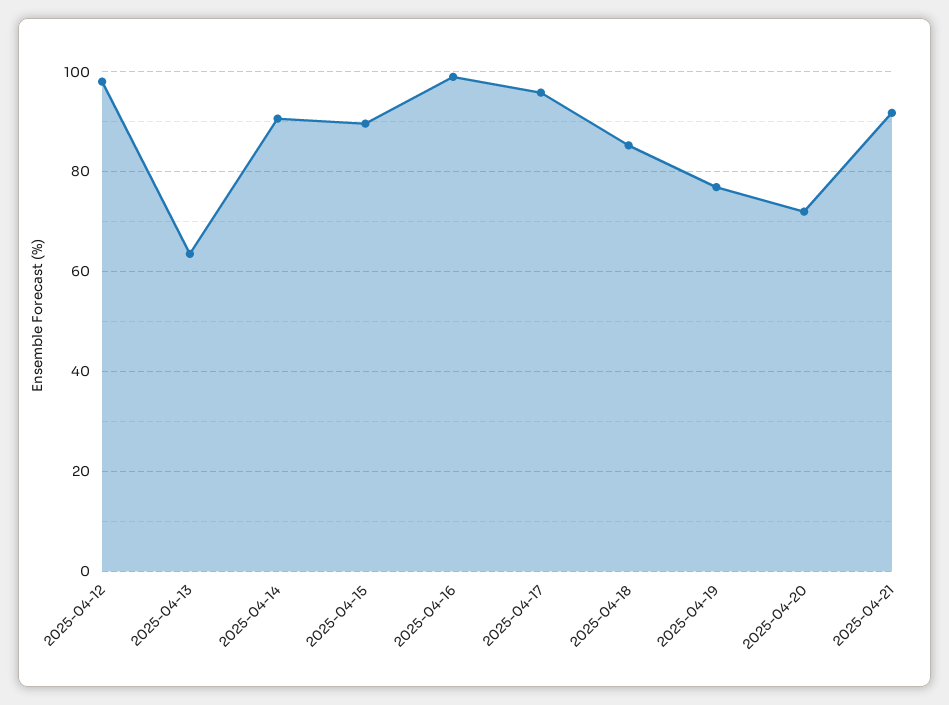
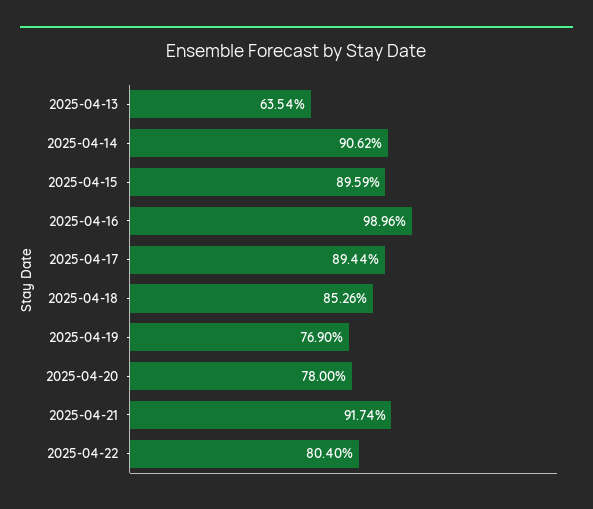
2025-04-12: 98 -> none
2025-04-17: 96 -> 89.44
2025-04-20: 72 -> 78
2025-04-22: none -> 80.4

